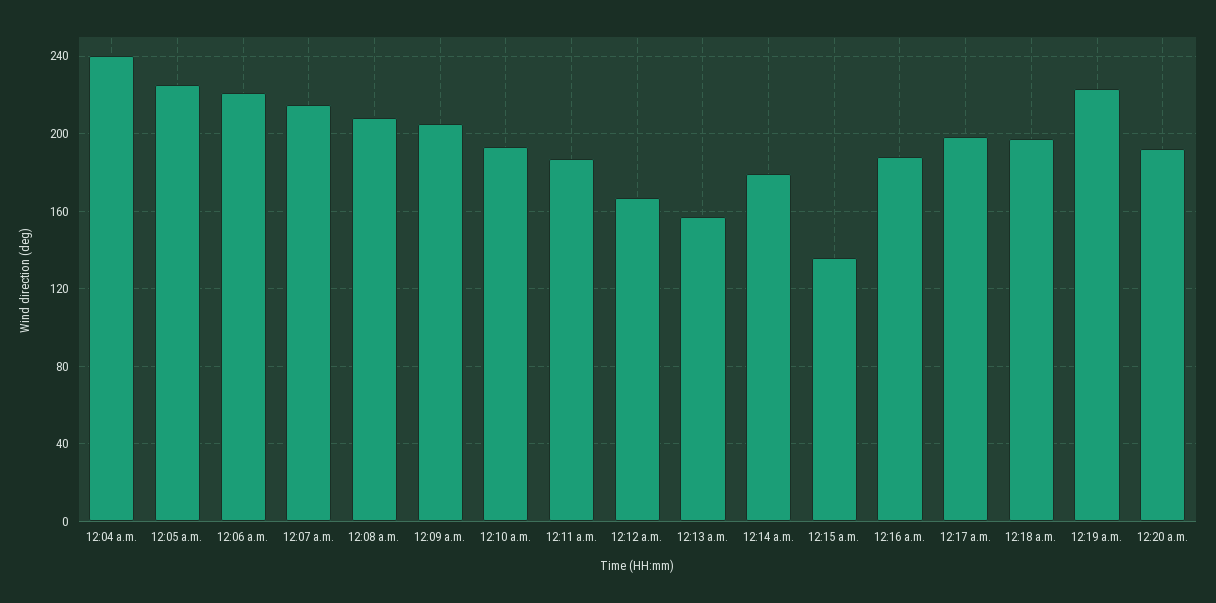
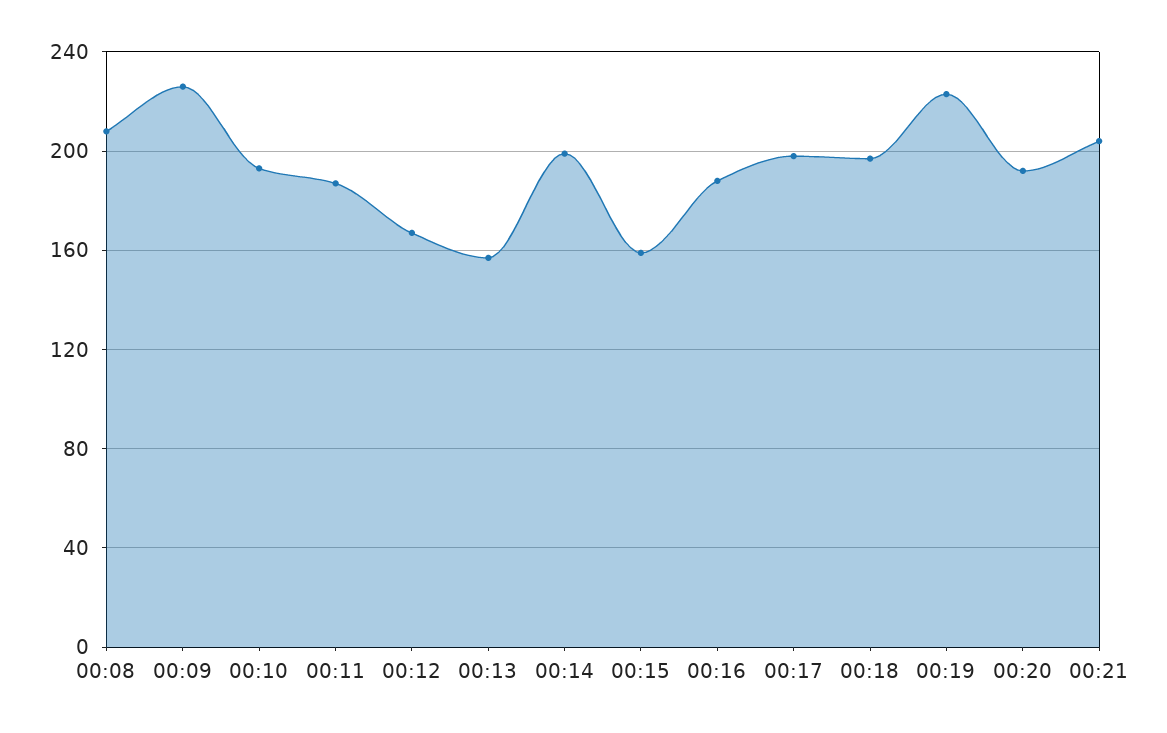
12:04 a.m.: 240 -> none
12:05 a.m.: 225 -> none
12:06 a.m.: 220 -> none
12:07 a.m.: 215 -> none
12:09 a.m.: 205 -> 225
12:14 a.m.: 180 -> 200
12:15 a.m.: 135 -> 160
00:21: none -> 205

